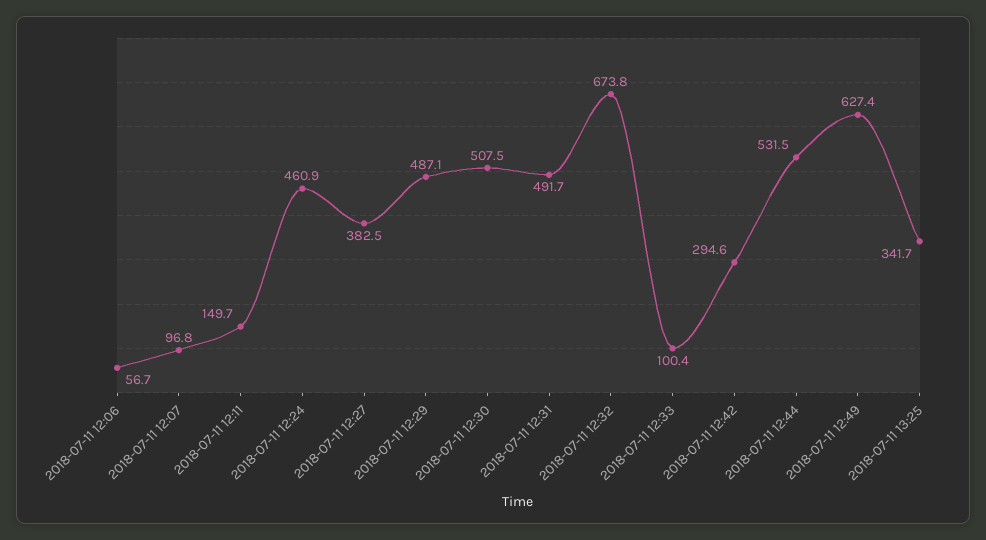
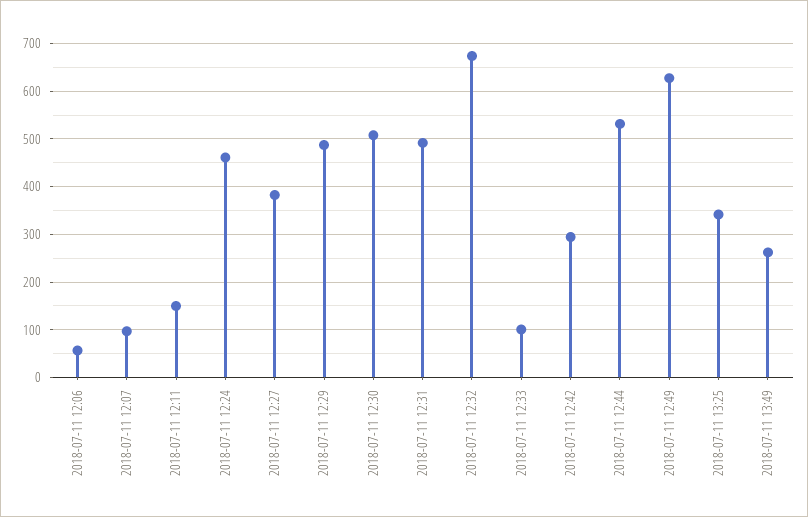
2018-07-11 13:49: none -> 260

